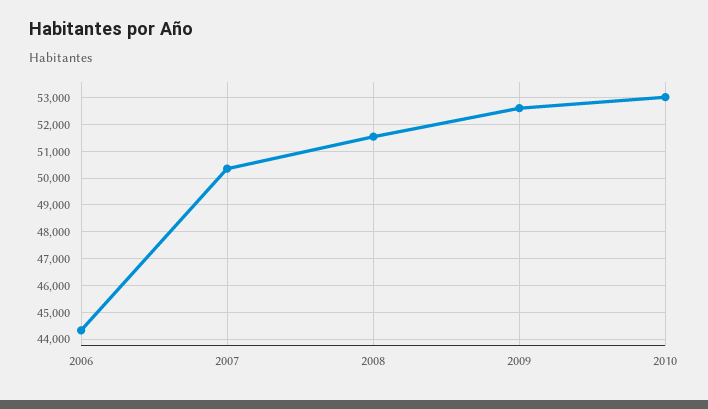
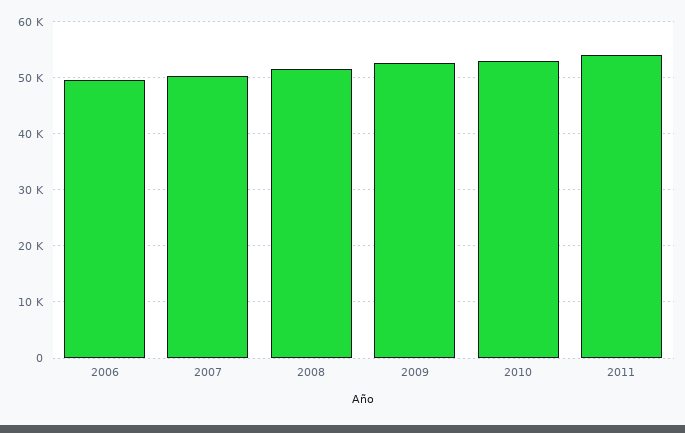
2006: 44250 -> 50000
2011: none -> 54000

